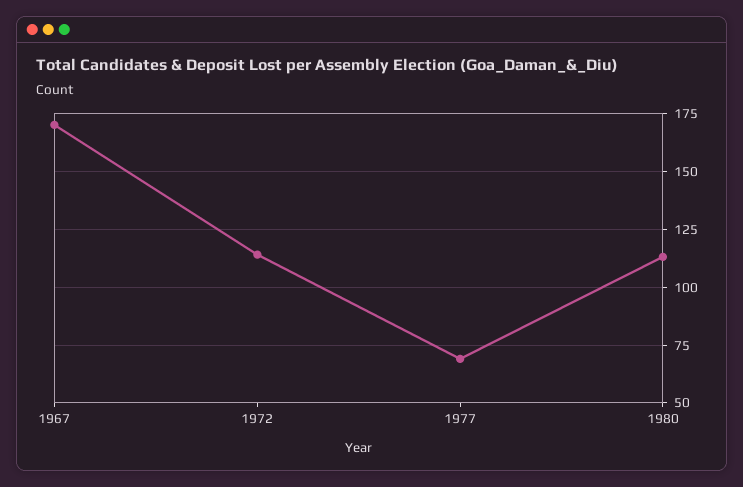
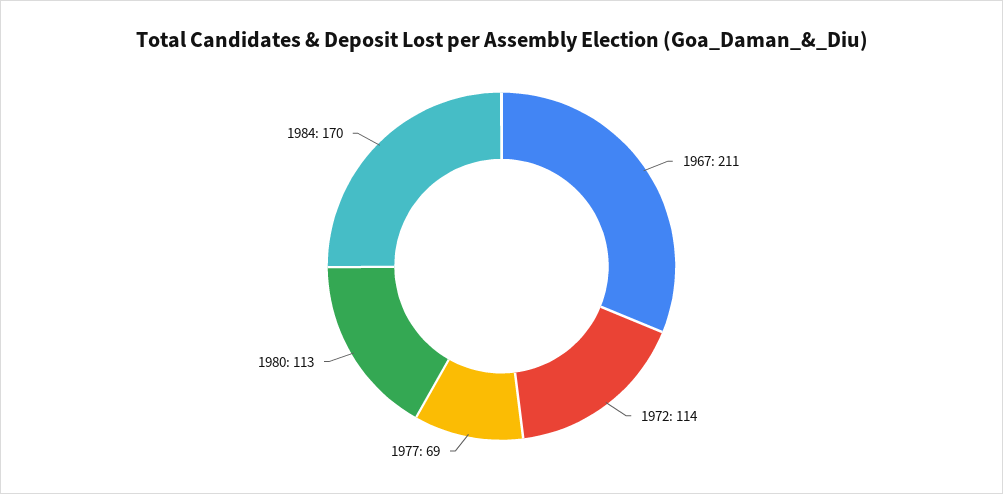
1967: 170 -> 211
1984: none -> 170

